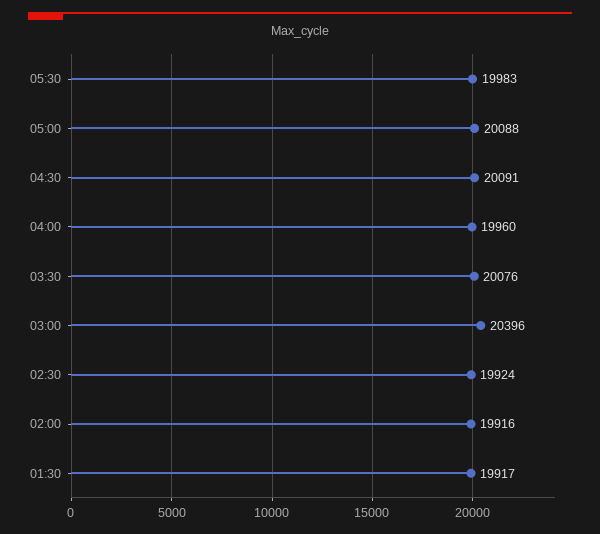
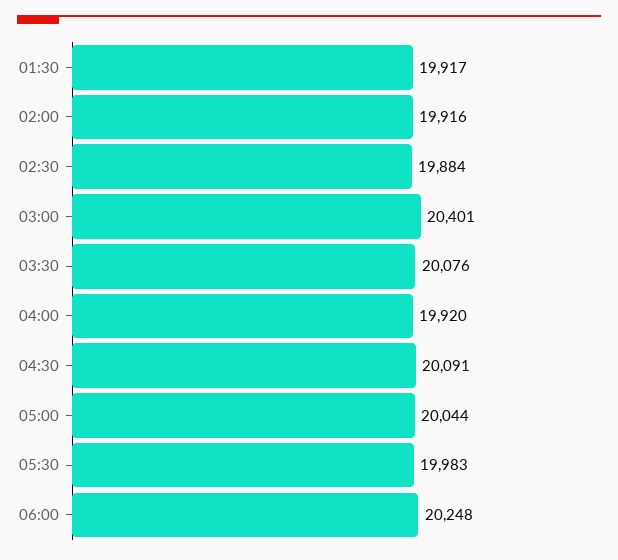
05:00: 20088 -> 20044
04:00: 19960 -> 19920
03:00: 20396 -> 20401
02:30: 19924 -> 19884
06:00: none -> 20248

